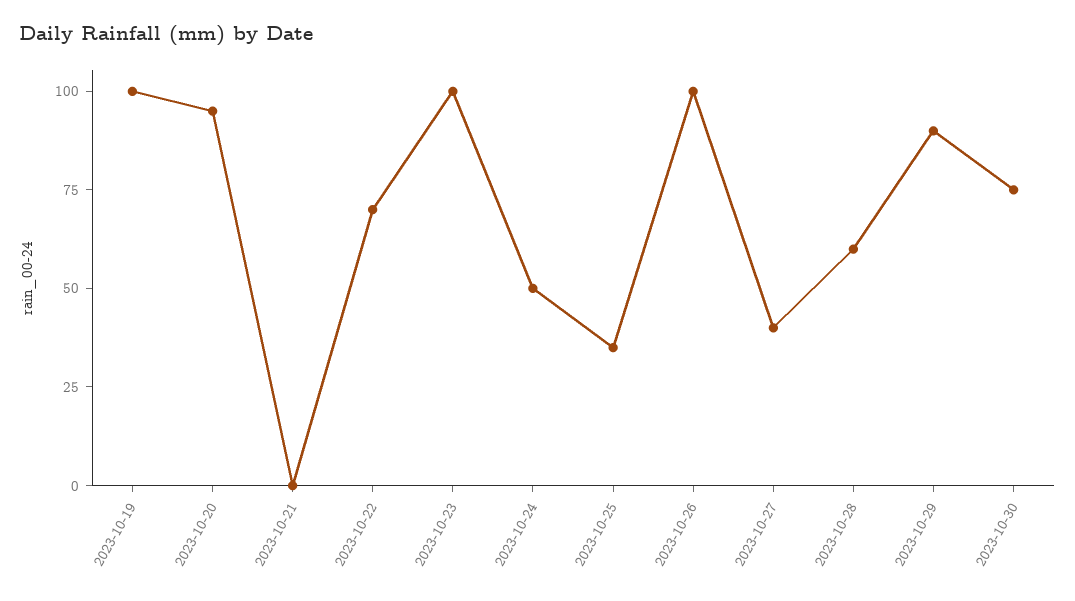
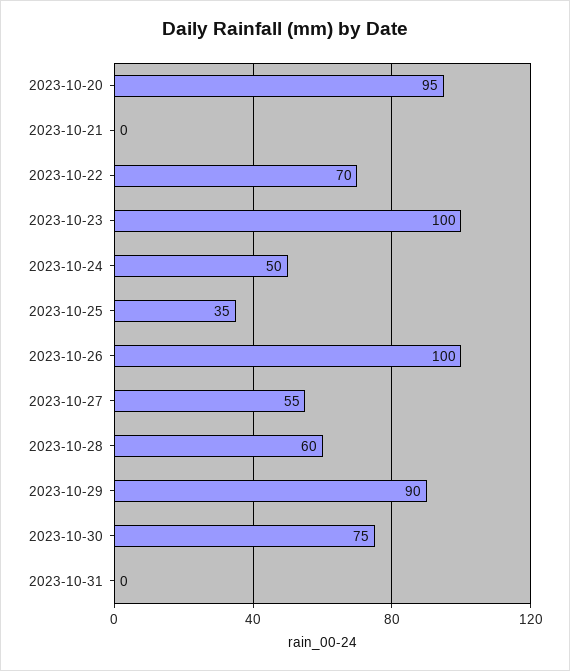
2023-10-19: 100 -> none
2023-10-27: 40 -> 55
2023-10-31: none -> 0

